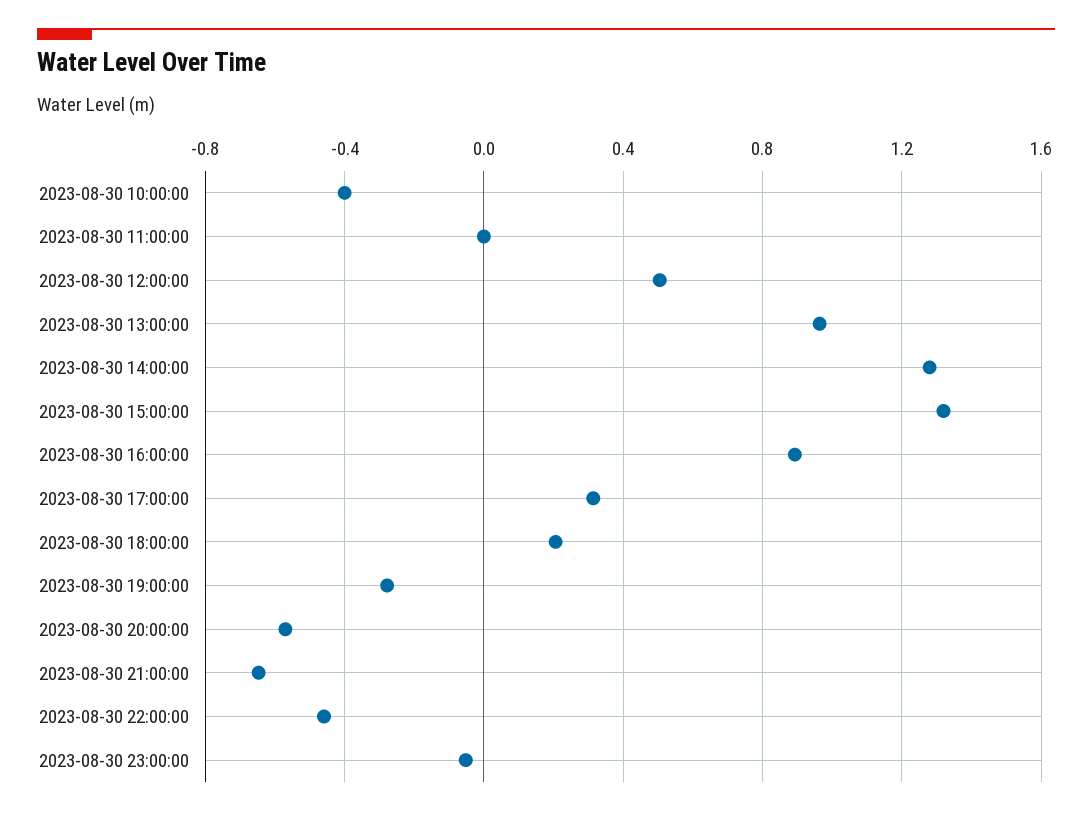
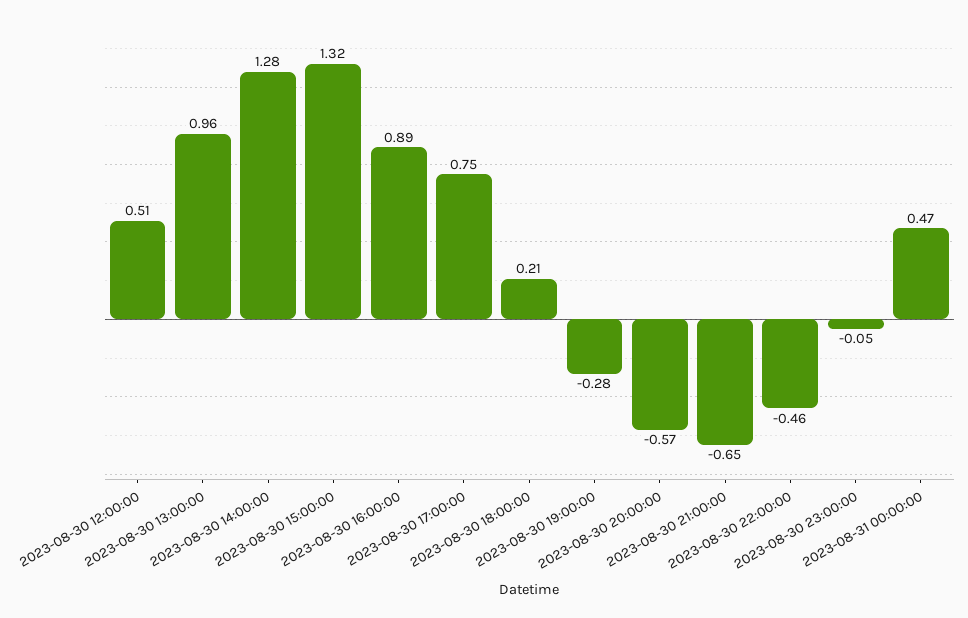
2023-08-30 10:00:00: -0.4 -> none
2023-08-30 11:00:00: 0 -> none
2023-08-30 17:00:00: 0.3 -> 0.75
2023-08-31 00:00:00: none -> 0.47

